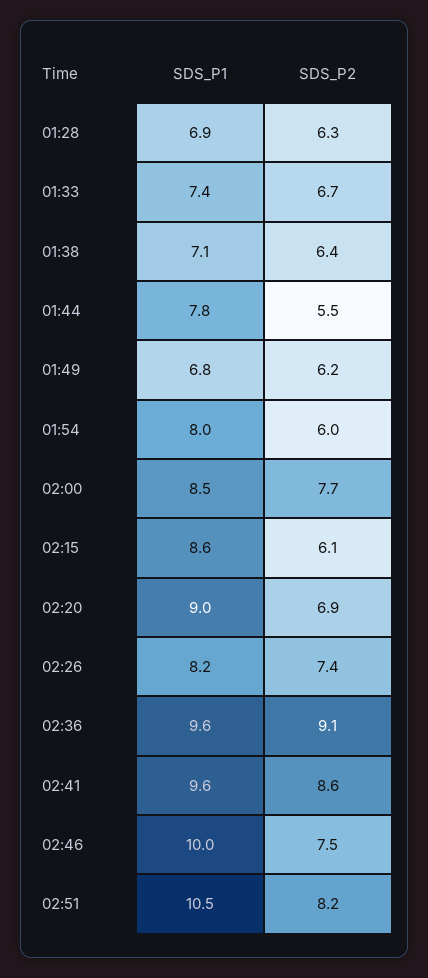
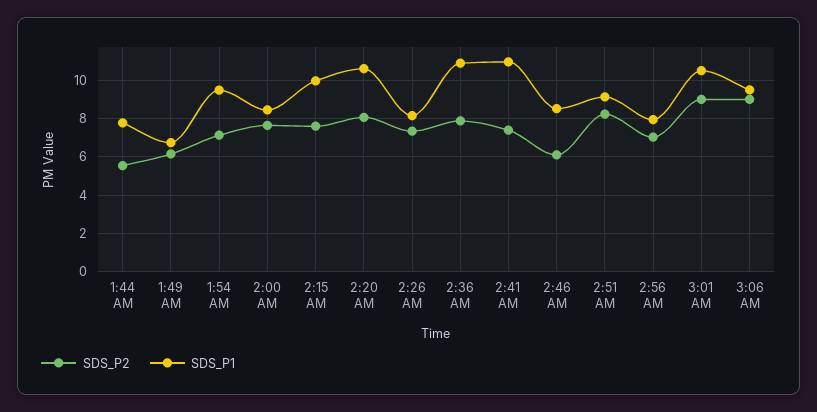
SDS_P1, 01:28: 6.9 -> none
SDS_P2, 01:28: 6.3 -> none
SDS_P1, 01:33: 7.4 -> none
SDS_P2, 01:33: 6.7 -> none
SDS_P1, 01:38: 7.1 -> none
SDS_P2, 01:38: 6.4 -> none
SDS_P1, 01:54: 8 -> 9.5
SDS_P2, 01:54: 6 -> 7
SDS_P1, 02:15: 8.6 -> 10
SDS_P2, 02:15: 6.1 -> 7.5
SDS_P1, 02:20: 9 -> 10.5
SDS_P2, 02:20: 6.9 -> 8
SDS_P1, 02:36: 9.6 -> 11
SDS_P2, 02:36: 9.1 -> 8
SDS_P1, 02:41: 9.6 -> 11
SDS_P2, 02:41: 8.6 -> 7.5
SDS_P1, 02:46: 10 -> 8.5
SDS_P2, 02:46: 7.5 -> 6
SDS_P1, 02:51: 10.5 -> 9
SDS_P2, 2:56 AM: none -> 7
SDS_P1, 2:56 AM: none -> 8
SDS_P2, 3:01 AM: none -> 9
SDS_P1, 3:01 AM: none -> 10.5
SDS_P2, 3:06 AM: none -> 9
SDS_P1, 3:06 AM: none -> 9.5

